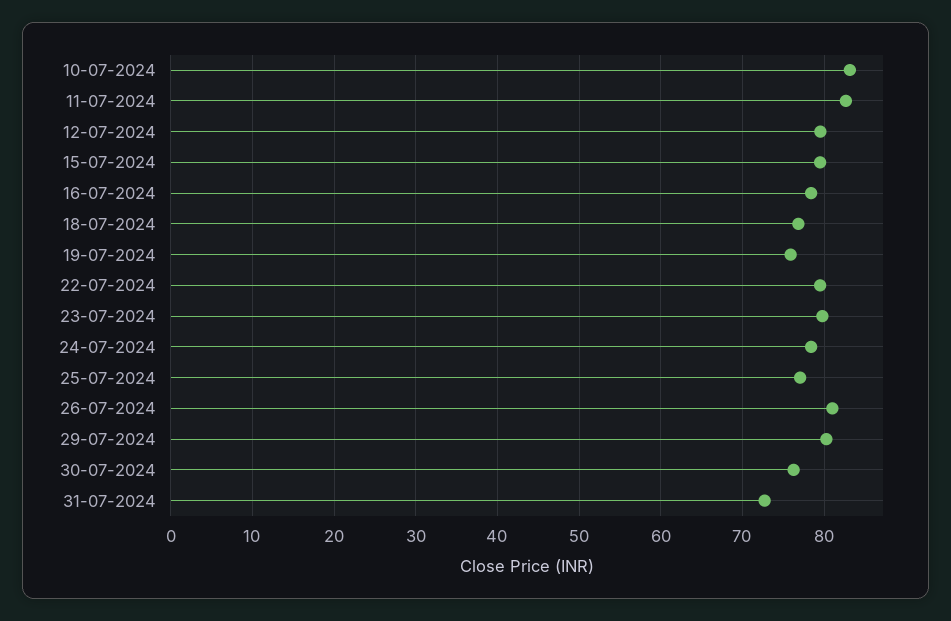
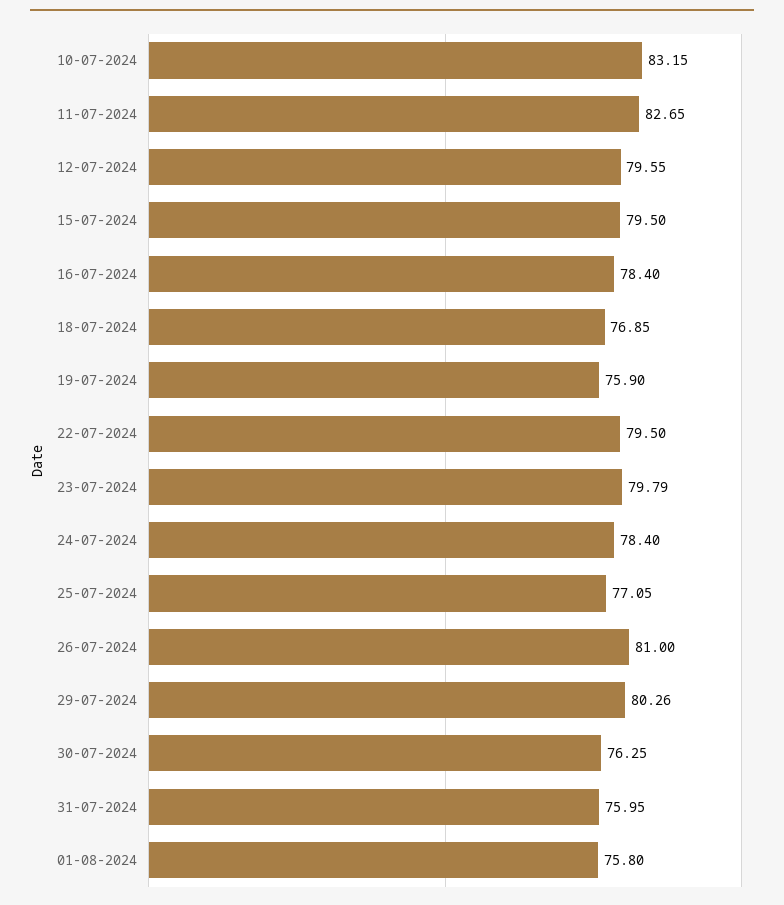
31-07-2024: 73 -> 75.95
01-08-2024: none -> 75.8

